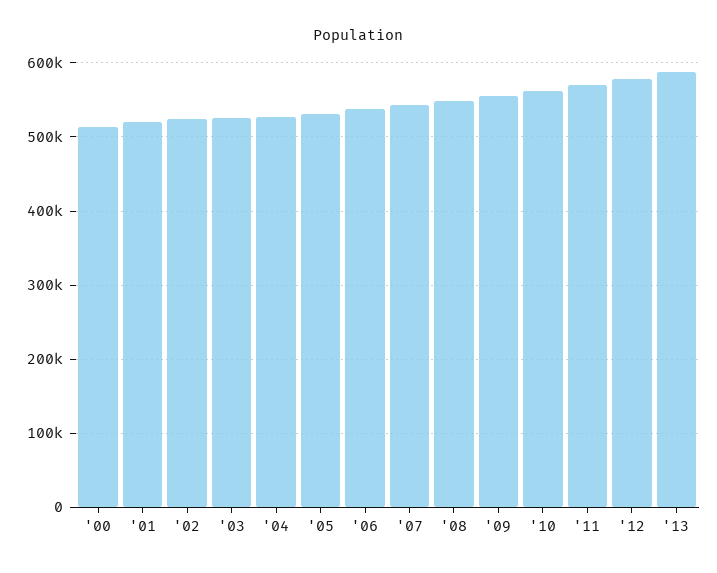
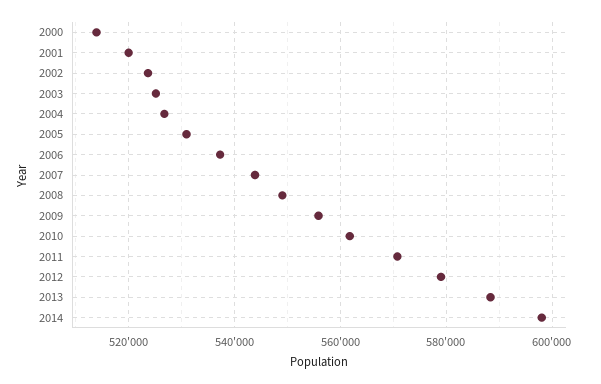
2014: none -> 598000

